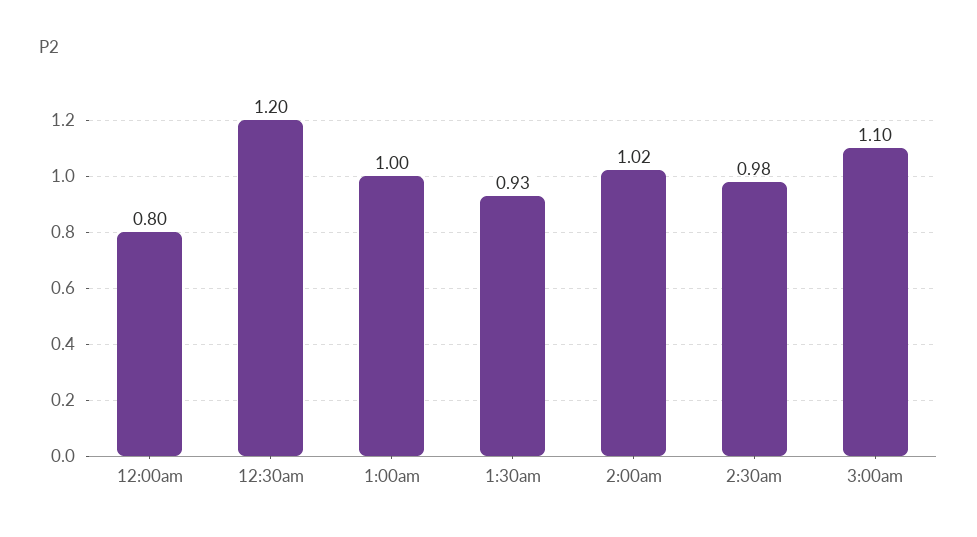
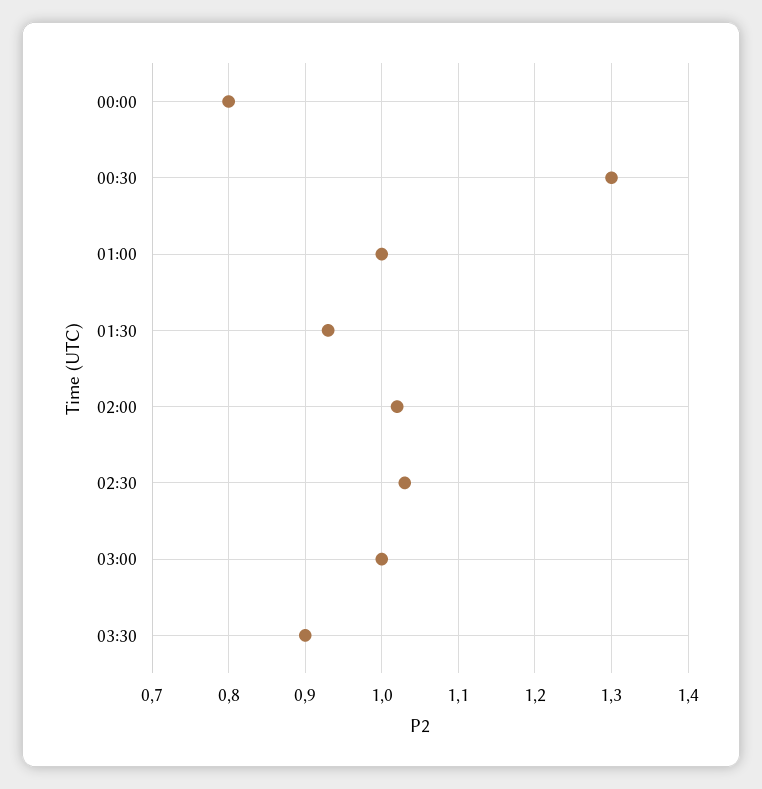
12:30am: 1.2 -> 1.3
2:30am: 0.98 -> 1.03
3:00am: 1.1 -> 1
03:30: none -> 0.9

